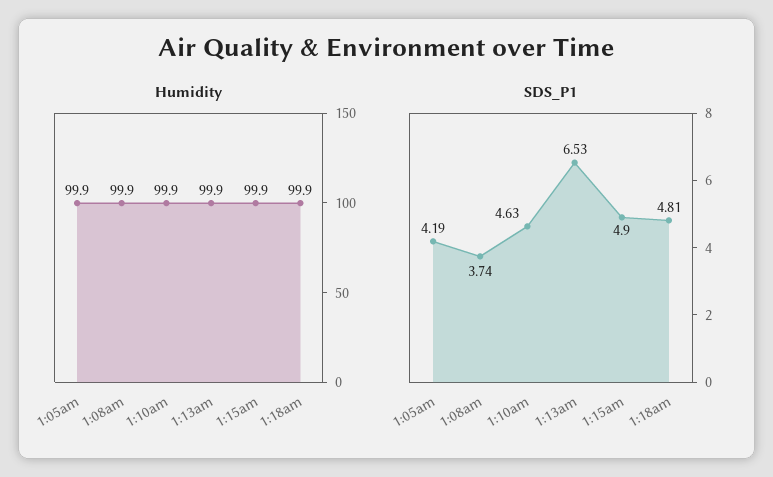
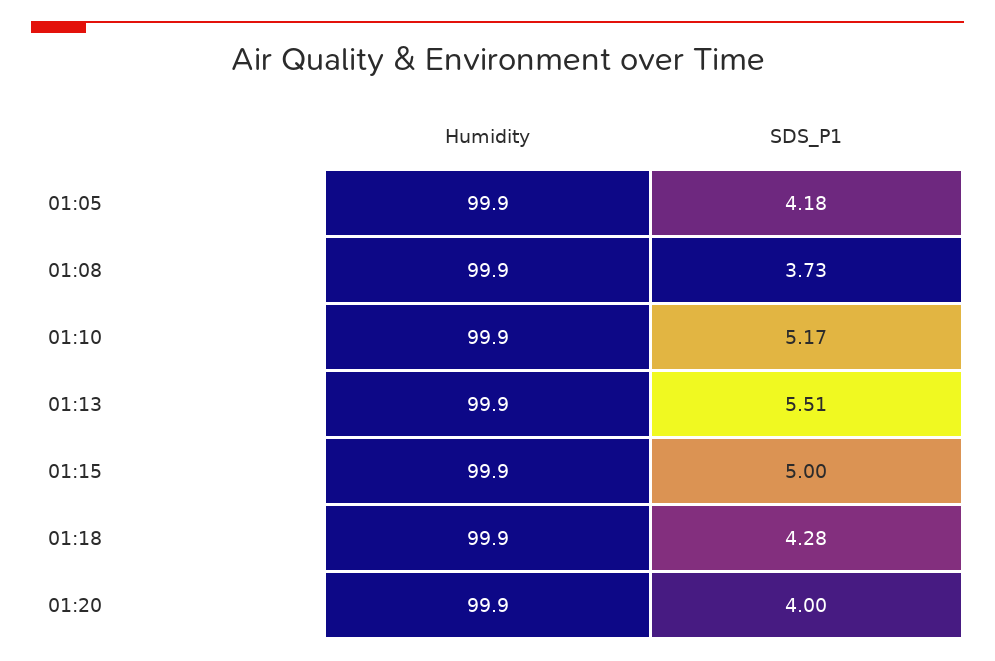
SDS_P1, 1:05am: 4.19 -> 4.18
SDS_P1, 1:08am: 3.74 -> 3.73
SDS_P1, 1:10am: 4.63 -> 5.17
SDS_P1, 1:13am: 6.53 -> 5.51
SDS_P1, 1:15am: 4.9 -> 5
SDS_P1, 1:18am: 4.81 -> 4.28
Humidity, 01:20: none -> 99.9
SDS_P1, 01:20: none -> 4

